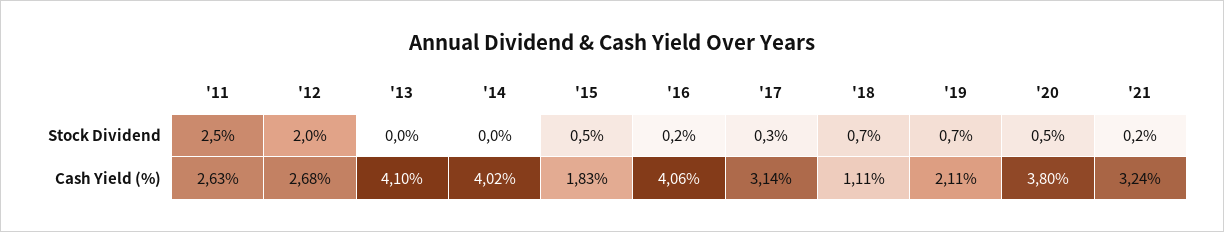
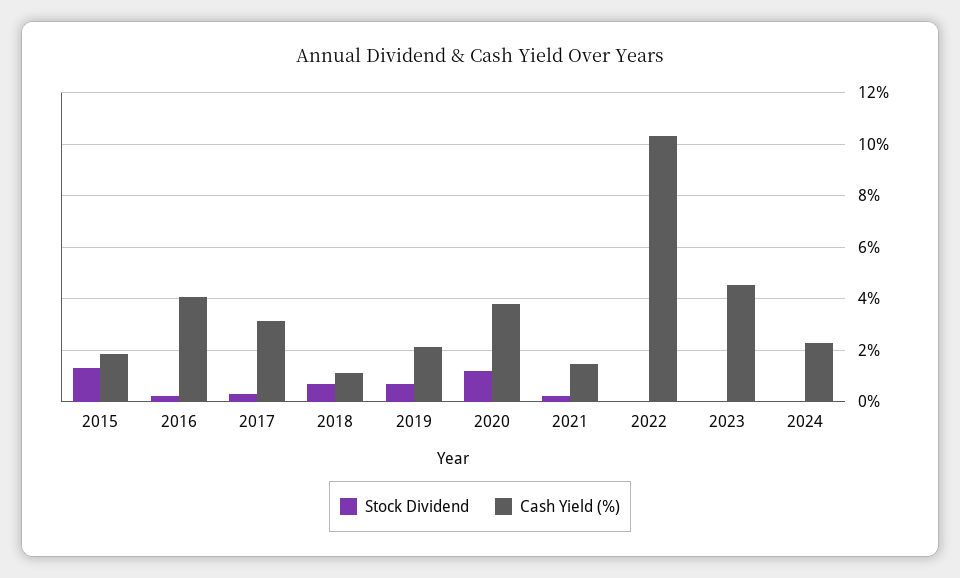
Stock Dividend, '11: 2.5 -> none
Stock Dividend, '12: 2 -> none
Stock Dividend, '13: 0 -> none
Stock Dividend, '14: 0 -> none
Stock Dividend, '15: 0.5 -> 1.25
Stock Dividend, '20: 0.5 -> 1.25
Cash Yield (%), '11: 2.63 -> none
Cash Yield (%), '12: 2.68 -> none
Cash Yield (%), '13: 4.1 -> none
Cash Yield (%), '14: 4.02 -> none
Cash Yield (%), '21: 3.24 -> 1.5
Stock Dividend, 2022: none -> 0
Cash Yield (%), 2022: none -> 10.25
Stock Dividend, 2023: none -> 0
Cash Yield (%), 2023: none -> 4.5
Stock Dividend, 2024: none -> 0
Cash Yield (%), 2024: none -> 2.25

